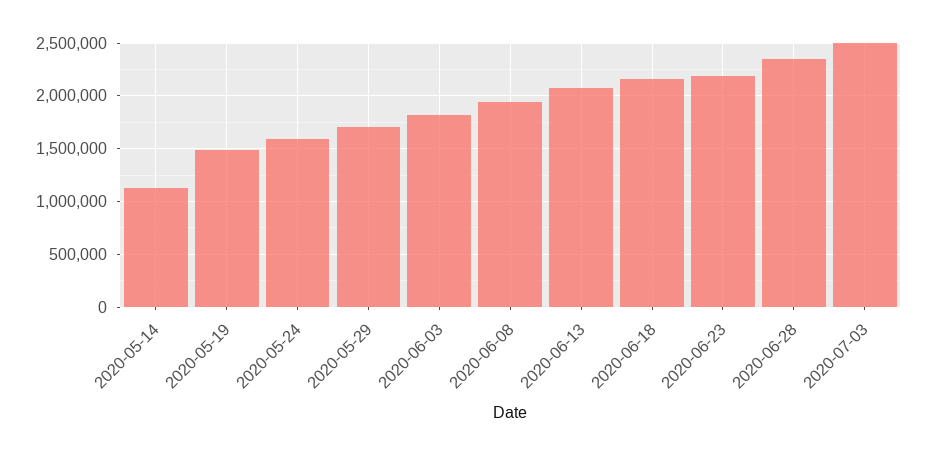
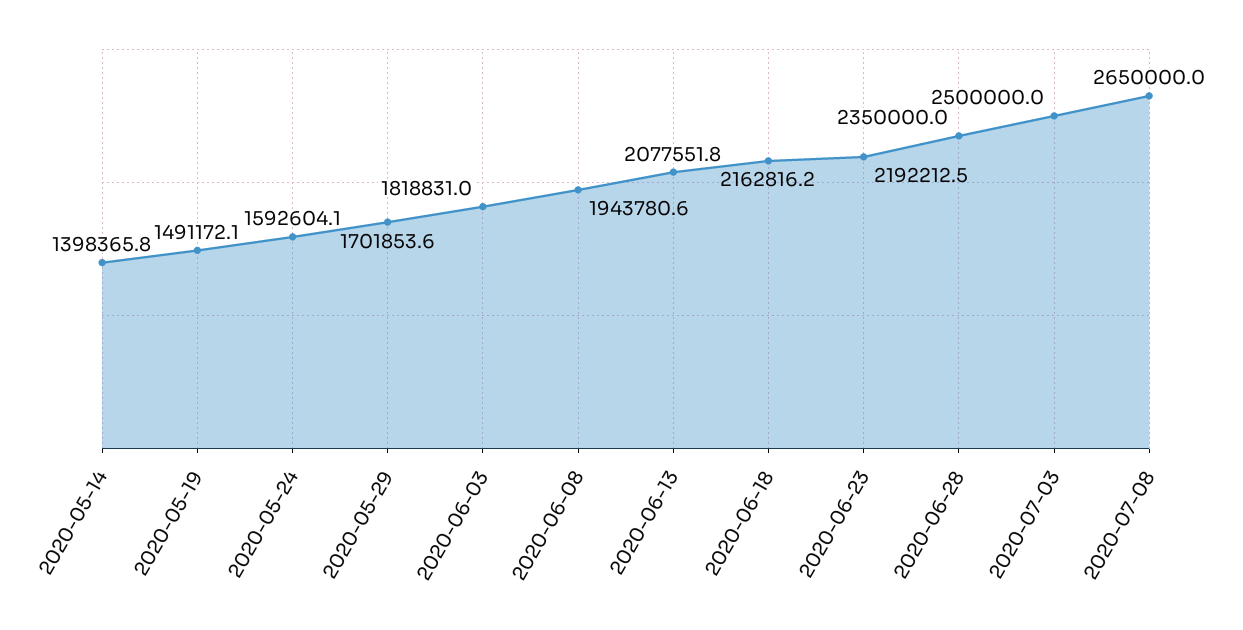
2020-05-14: 1100000 -> 1398365.8
2020-07-08: none -> 2650000

